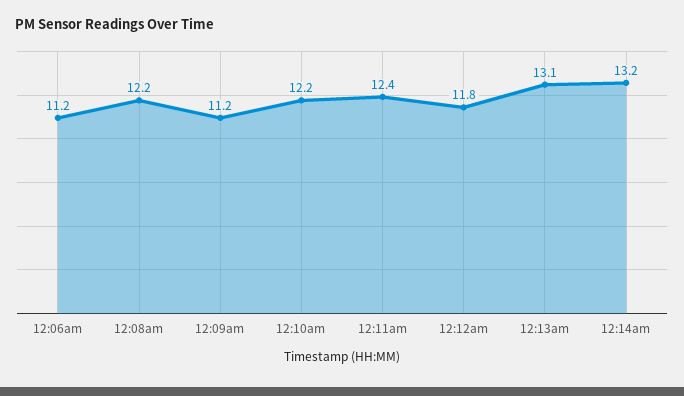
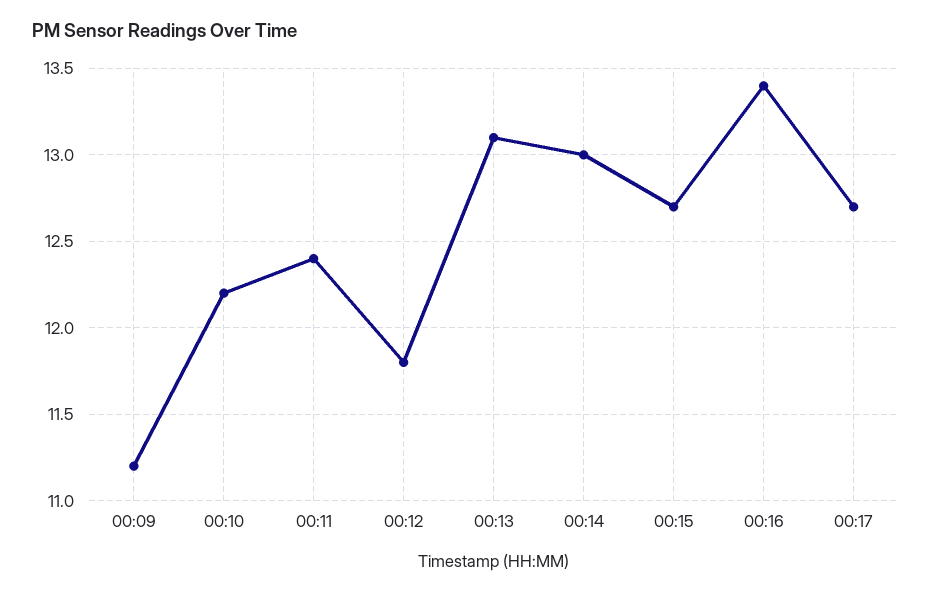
12:06am: 11.2 -> none
12:08am: 12.2 -> none
12:14am: 13.2 -> 13
00:15: none -> 12.7
00:16: none -> 13.4
00:17: none -> 12.7

